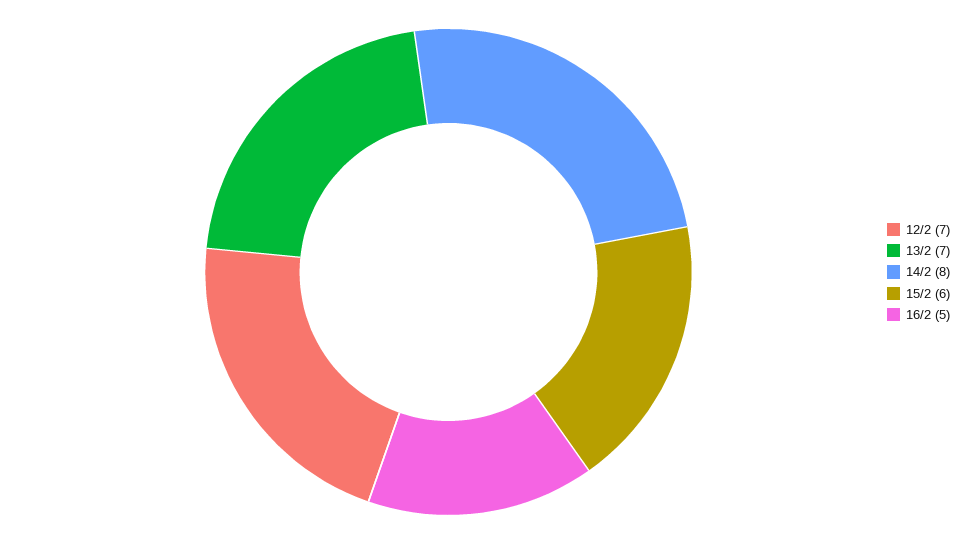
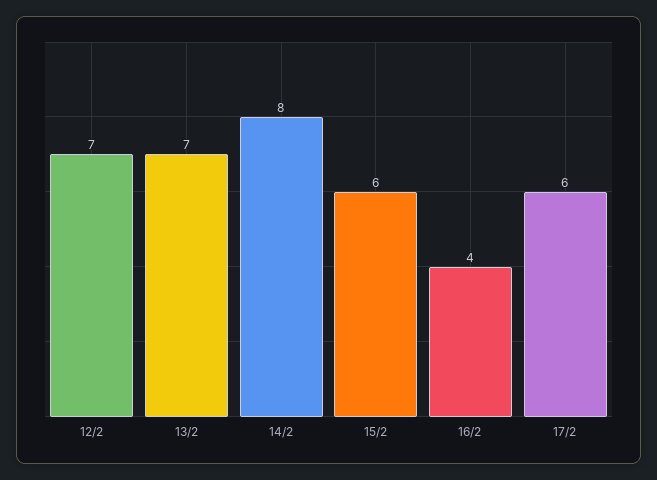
16/2: 5 -> 4
17/2: none -> 6

